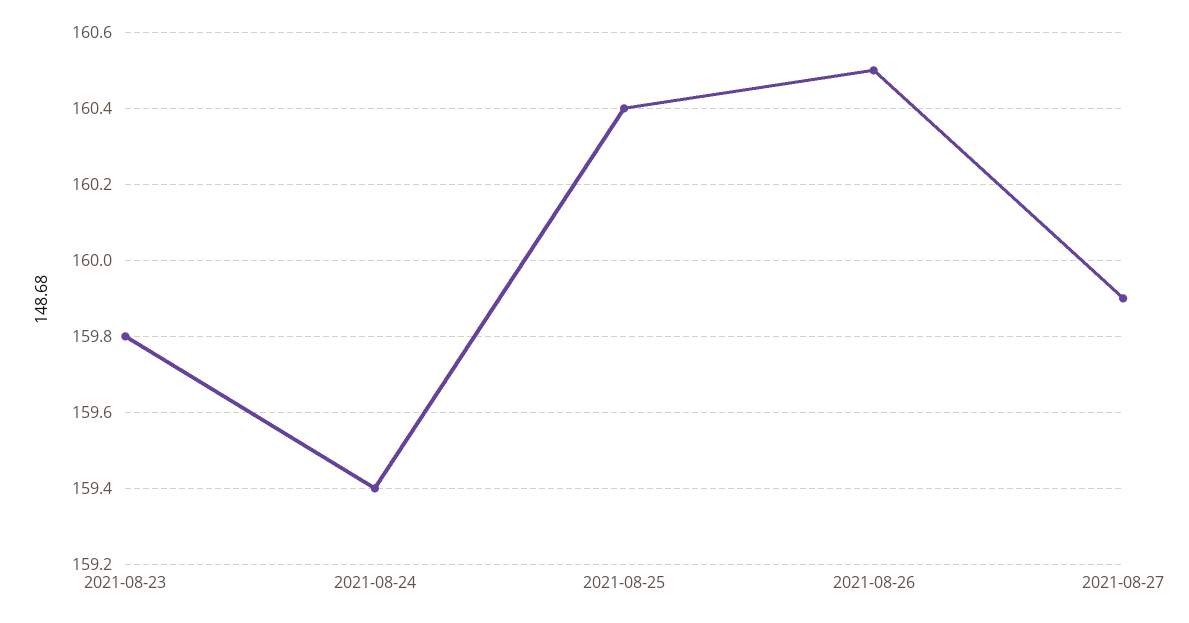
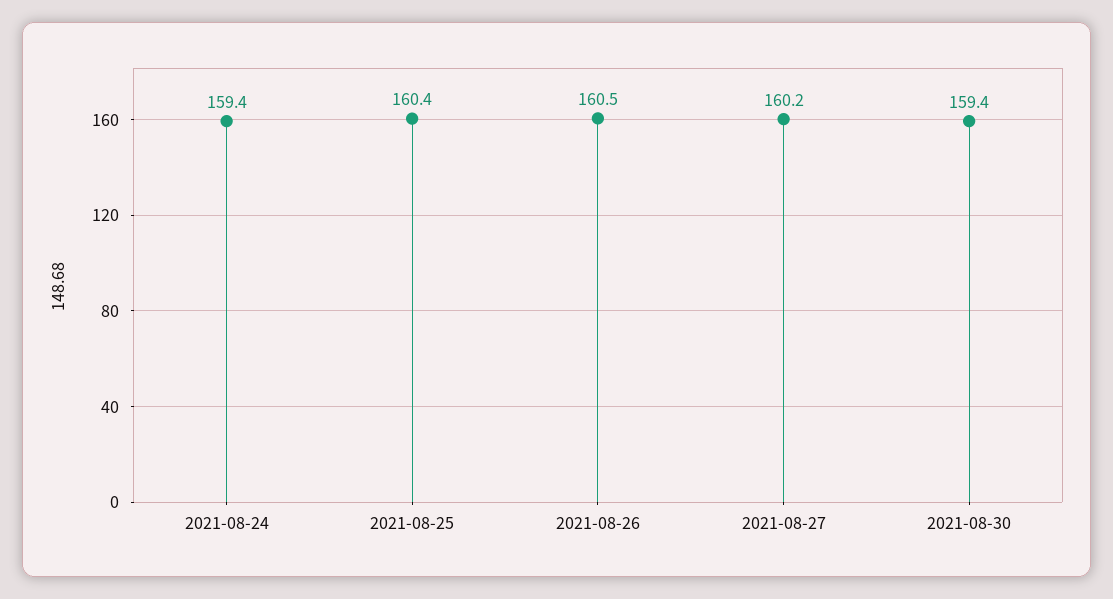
2021-08-23: 159.8 -> none
2021-08-27: 159.9 -> 160.2
2021-08-30: none -> 159.4

